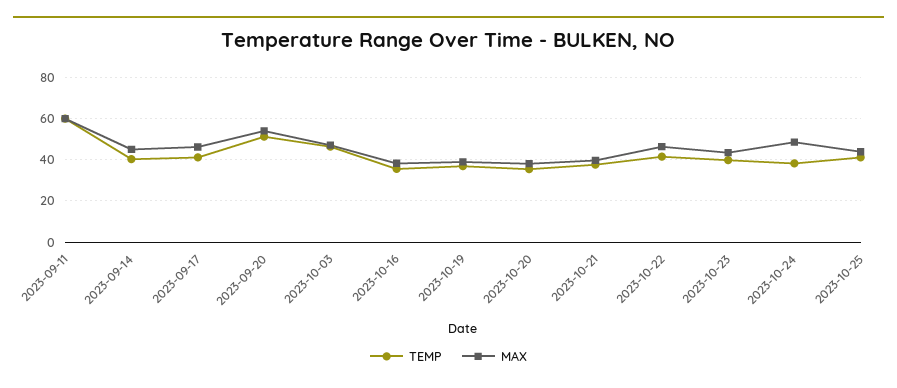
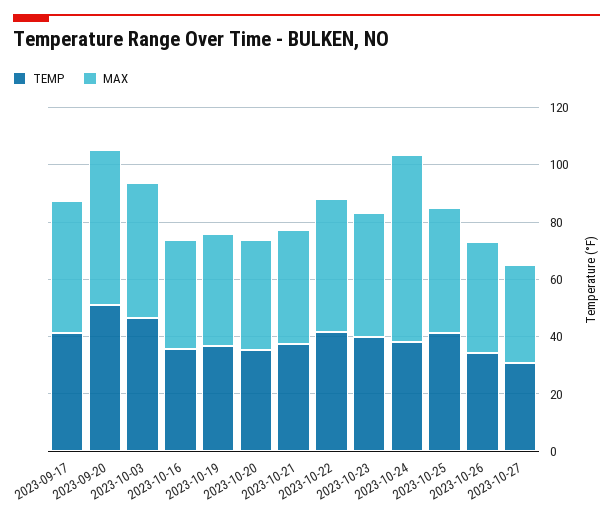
TEMP, 2023-09-11: 60 -> none
MAX, 2023-09-11: 60 -> none
TEMP, 2023-09-14: 40 -> none
MAX, 2023-09-14: 45 -> none
MAX, 2023-10-24: 50 -> 65
TEMP, 2023-10-26: none -> 35
MAX, 2023-10-26: none -> 40
TEMP, 2023-10-27: none -> 30
MAX, 2023-10-27: none -> 35

